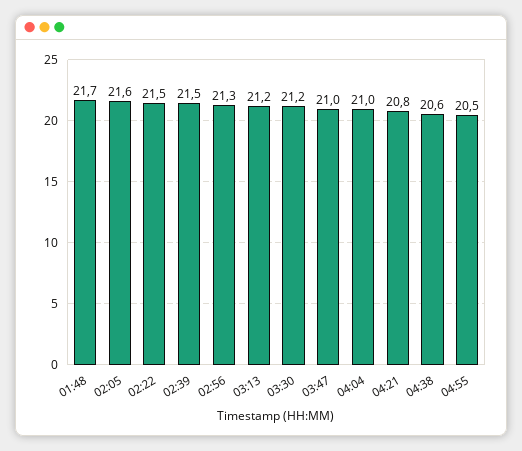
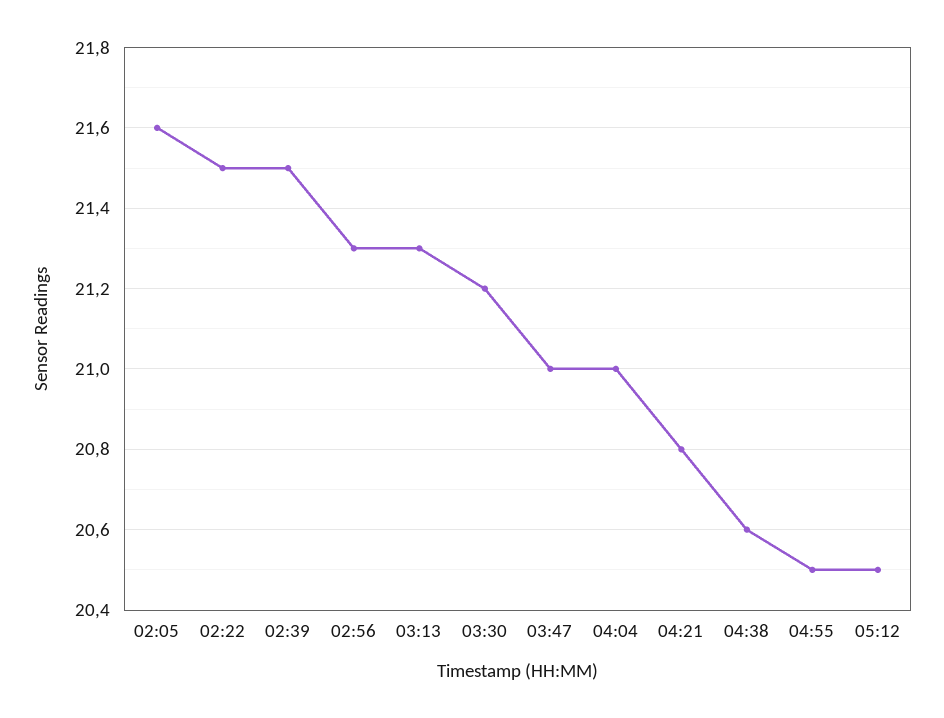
01:48: 21.7 -> none
03:13: 21.2 -> 21.3
05:12: none -> 20.5

